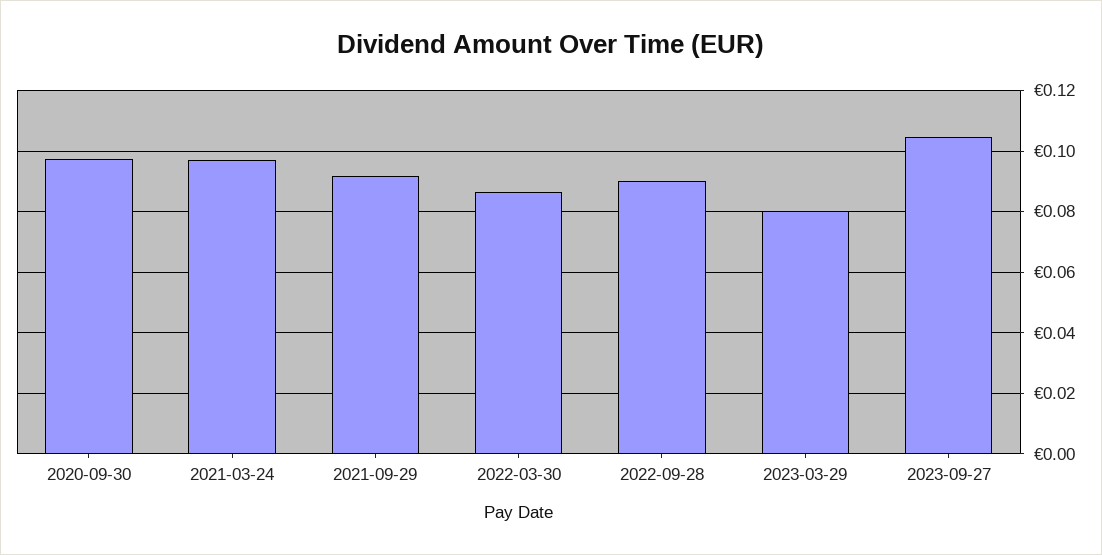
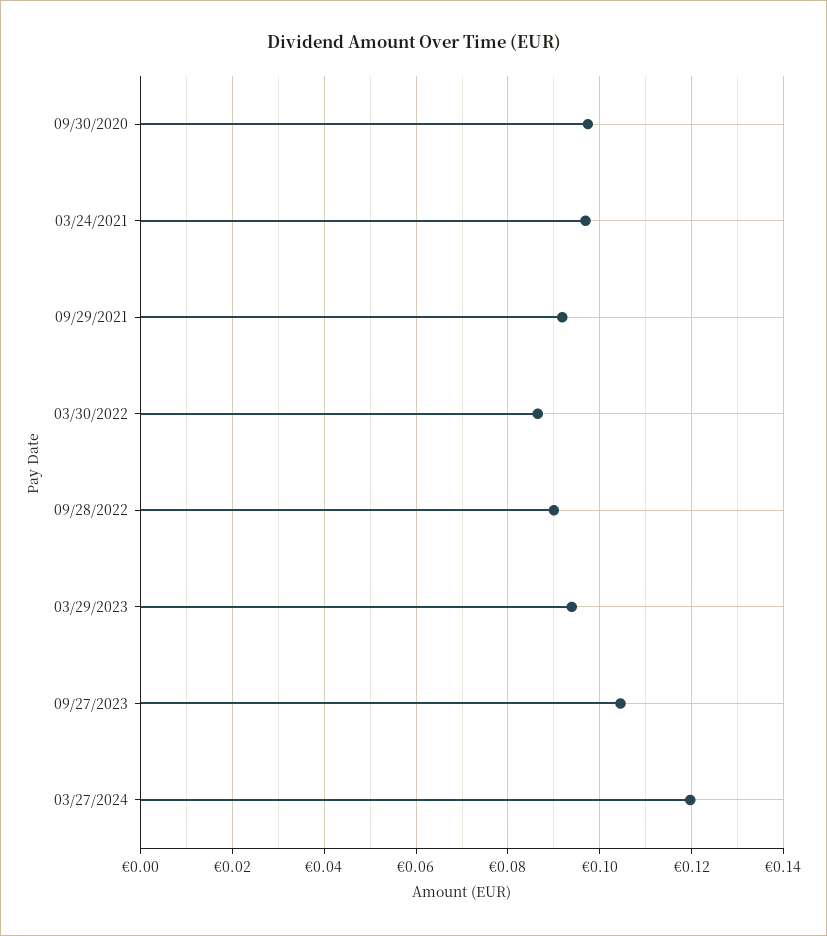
2023-03-29: 0.08 -> 0.094
03/27/2024: none -> 0.12

